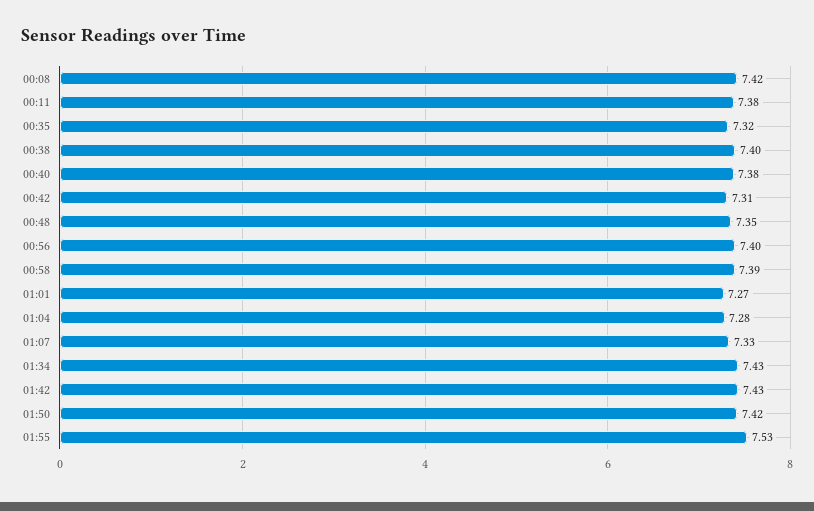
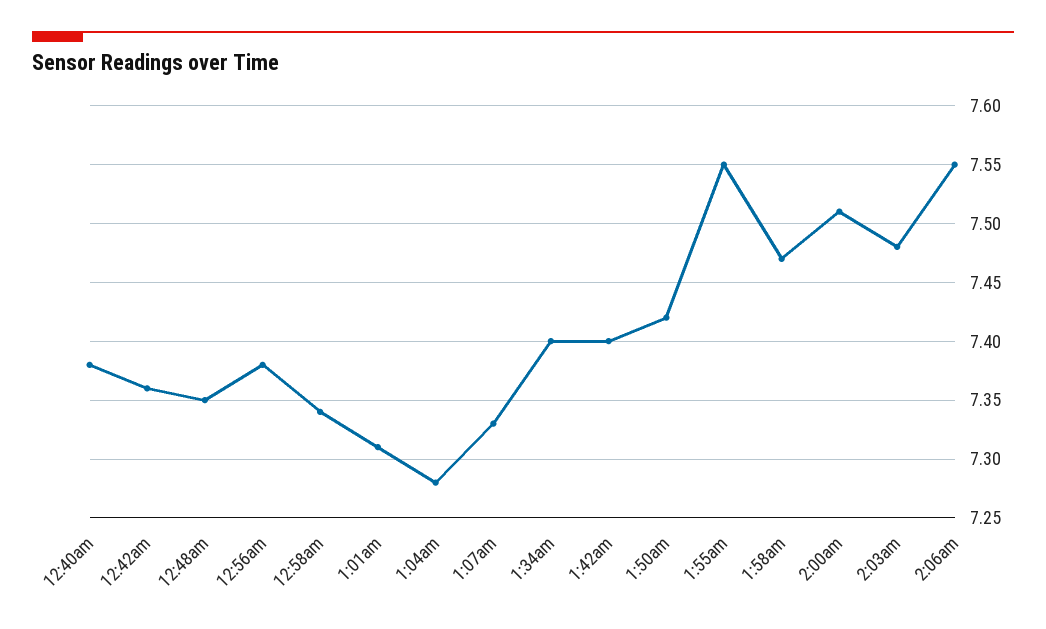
00:08: 7.42 -> none
00:11: 7.38 -> none
00:35: 7.32 -> none
00:38: 7.4 -> none
00:42: 7.31 -> 7.36
00:56: 7.4 -> 7.38
00:58: 7.39 -> 7.34
01:01: 7.27 -> 7.31
01:34: 7.43 -> 7.4
01:42: 7.43 -> 7.4
01:55: 7.53 -> 7.55
1:58am: none -> 7.47
2:00am: none -> 7.51
2:03am: none -> 7.48
2:06am: none -> 7.55

